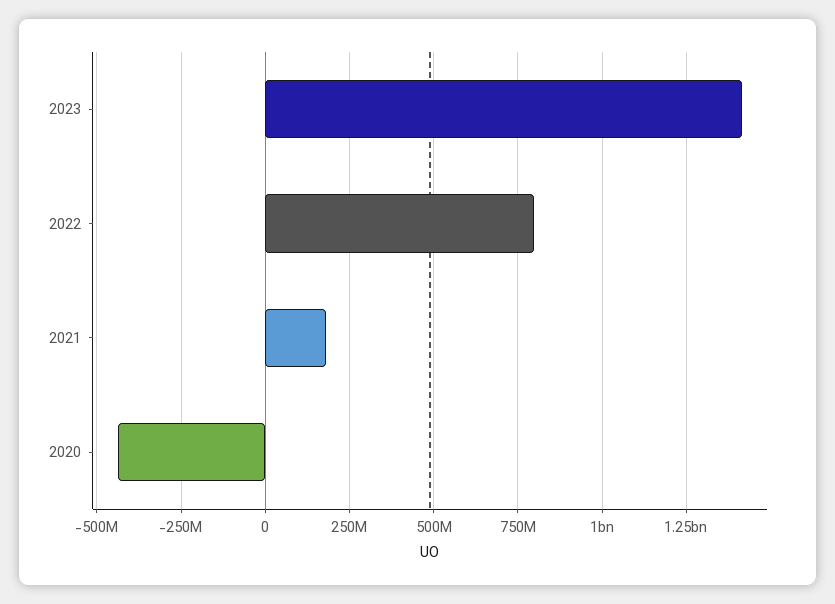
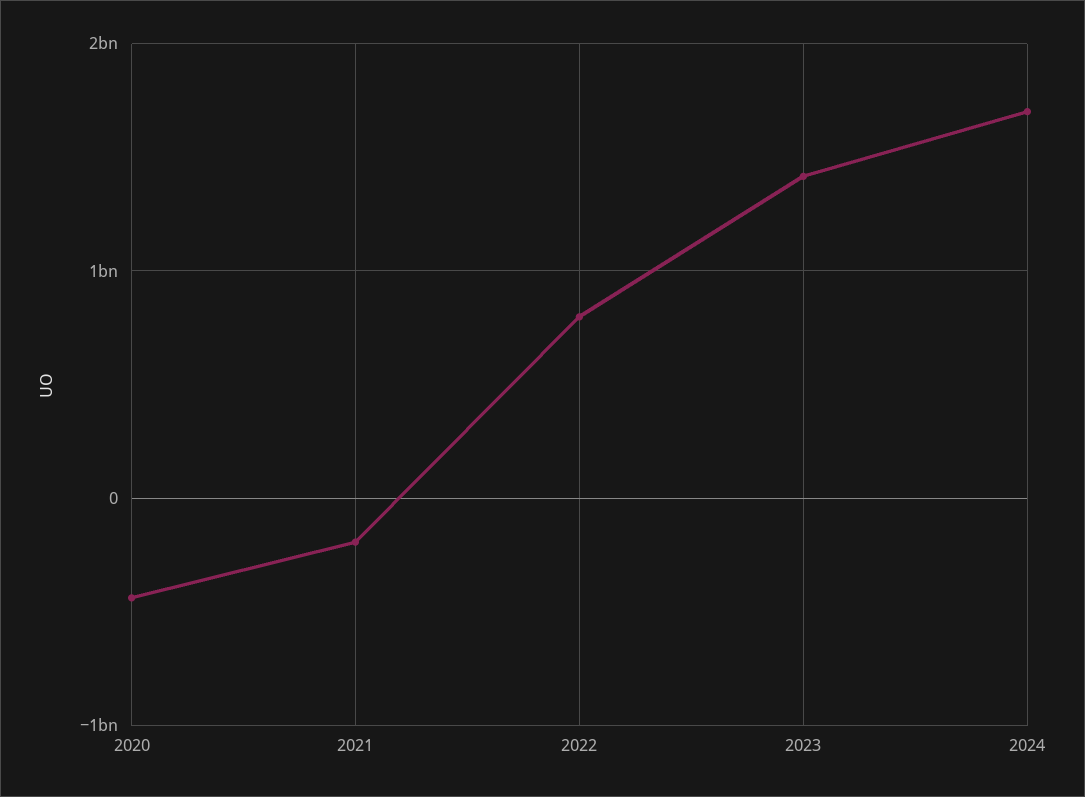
2021: 175000000 -> -200000000
2024: none -> 1700000000

